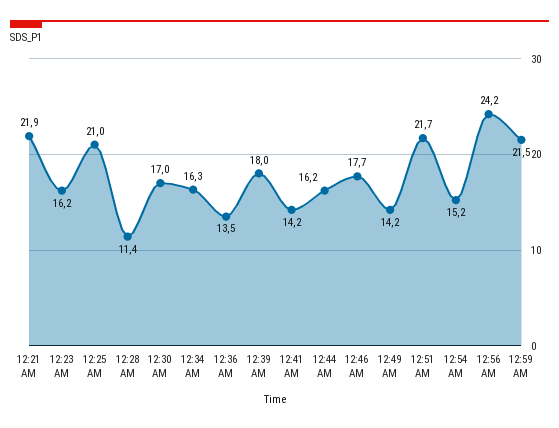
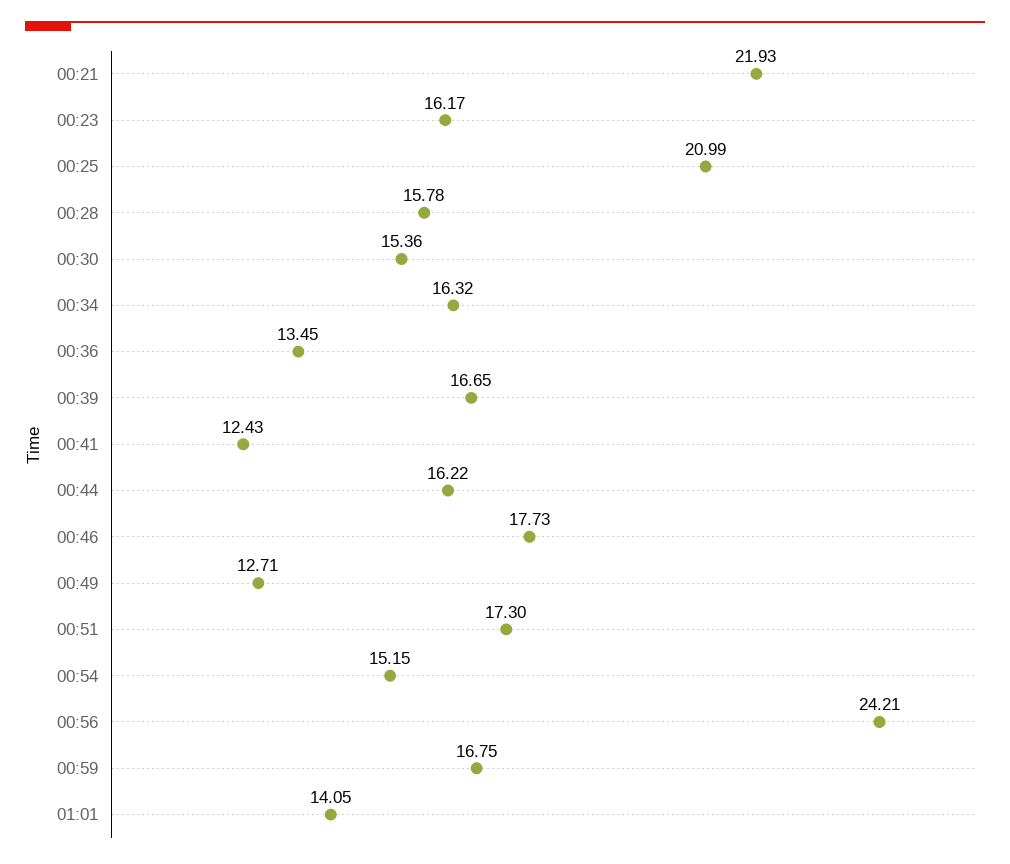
12:28 AM: 11.4 -> 15.78
12:30 AM: 17 -> 15.36
12:39 AM: 18 -> 16.65
12:41 AM: 14.2 -> 12.43
12:49 AM: 14.2 -> 12.71
12:51 AM: 21.7 -> 17.3
12:59 AM: 21.5 -> 16.75
01:01: none -> 14.05

